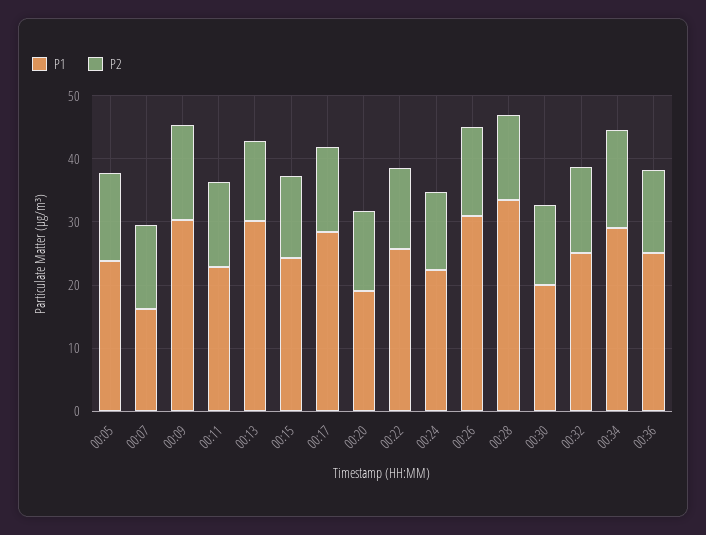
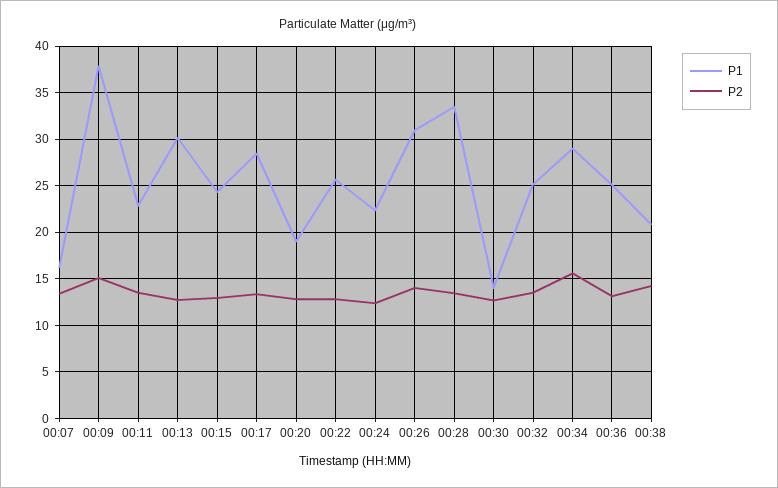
P1, 00:05: 24 -> none
P2, 00:05: 14 -> none
P1, 00:09: 30 -> 38
P1, 00:30: 20 -> 14
P1, 00:38: none -> 21
P2, 00:38: none -> 14

